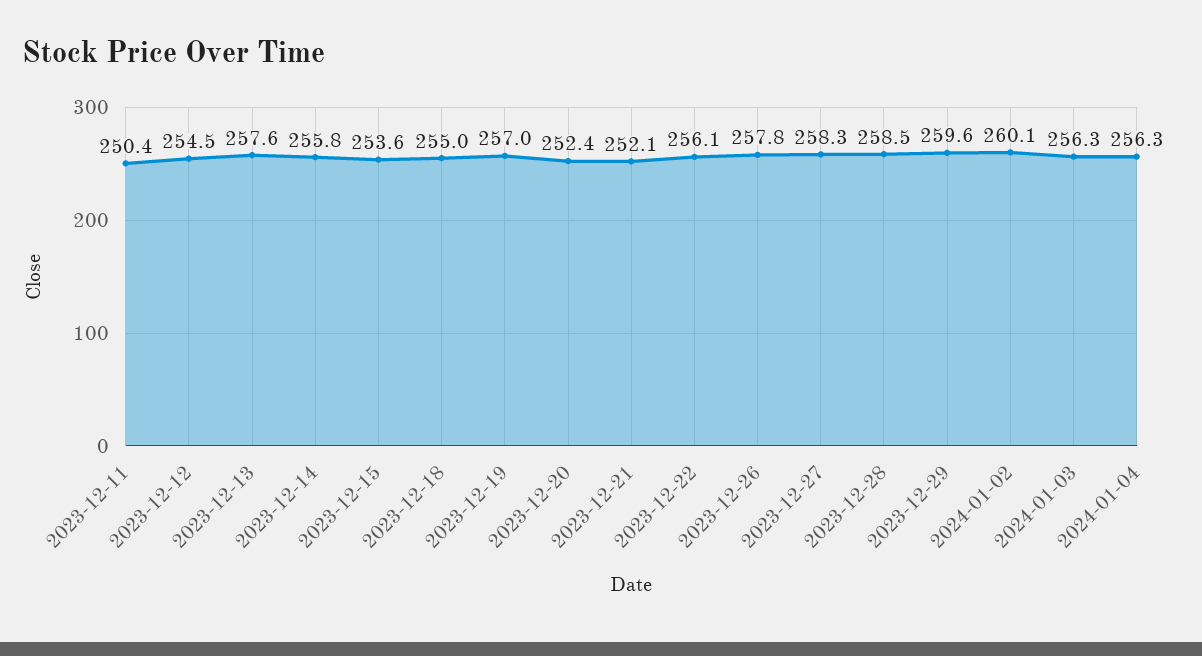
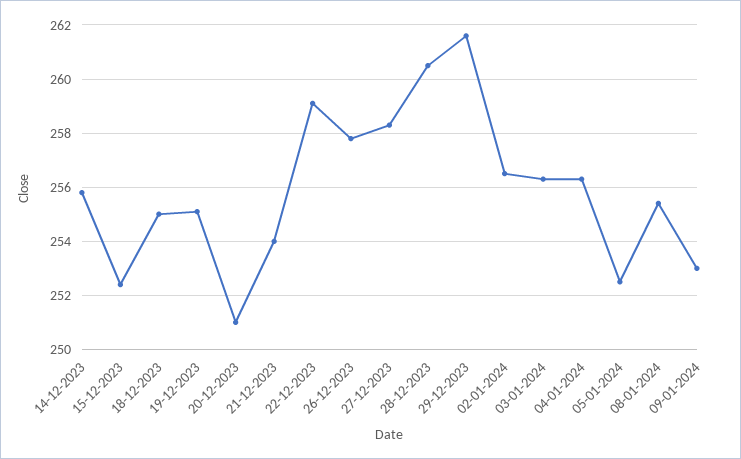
2023-12-11: 250.4 -> none
2023-12-12: 254.5 -> none
2023-12-13: 257.6 -> none
2023-12-15: 253.6 -> 252.5
2023-12-19: 257 -> 255
2023-12-20: 252.4 -> 251
2023-12-21: 252.1 -> 254
2023-12-22: 256.1 -> 259
2023-12-28: 258.5 -> 260.5
2023-12-29: 259.6 -> 261.5
2024-01-02: 260.1 -> 256.5
05-01-2024: none -> 252.5
08-01-2024: none -> 255.5
09-01-2024: none -> 253

